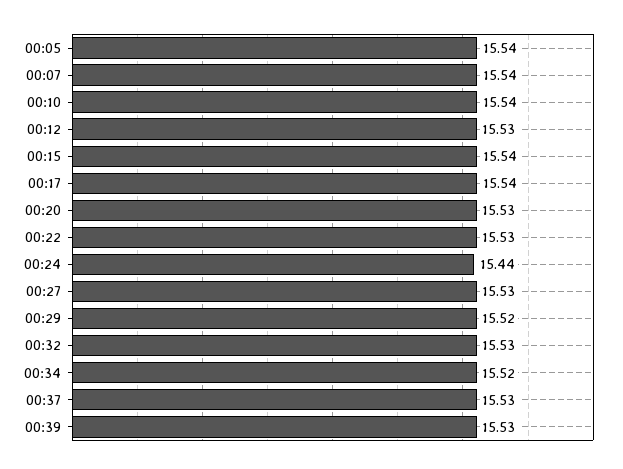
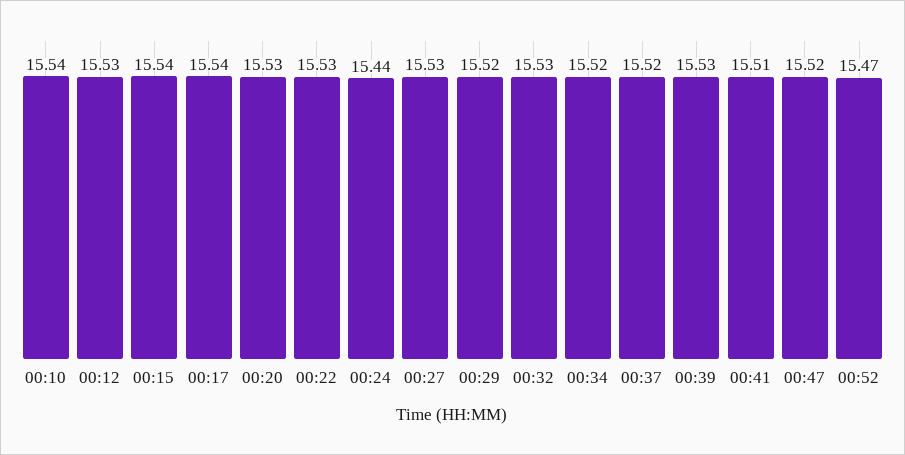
00:05: 15.54 -> none
00:07: 15.54 -> none
00:37: 15.53 -> 15.52
00:41: none -> 15.51
00:47: none -> 15.52
00:52: none -> 15.47

